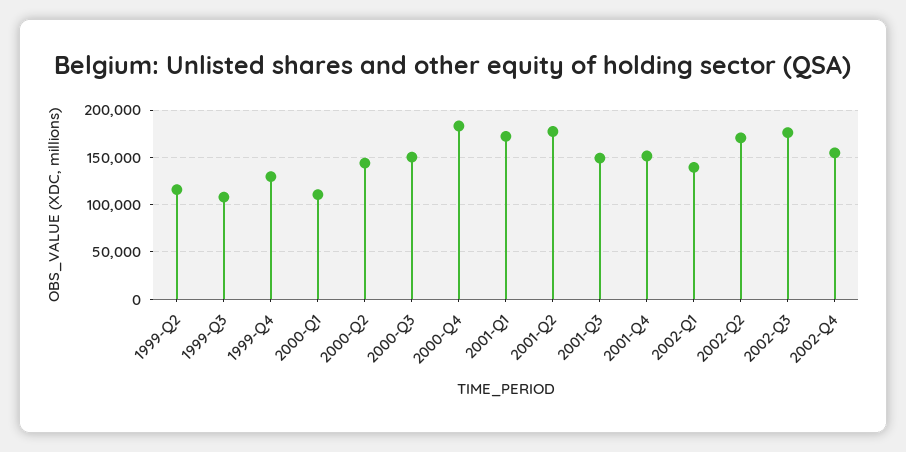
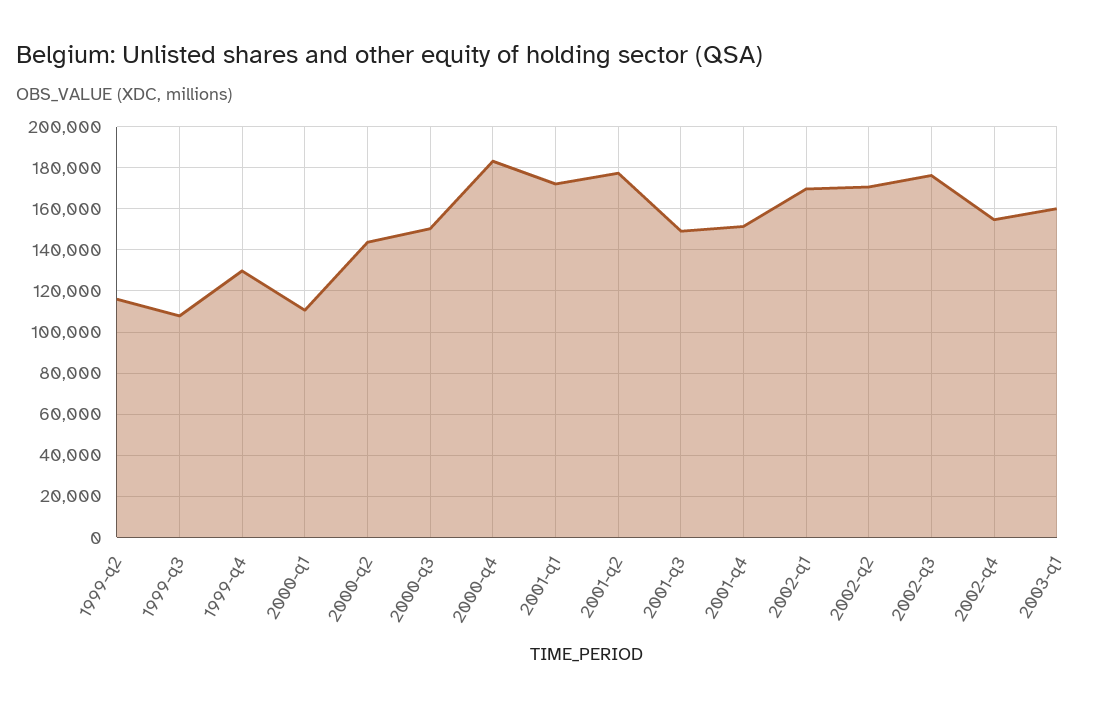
2002-Q1: 140000 -> 170000
2003-q1: none -> 160000

